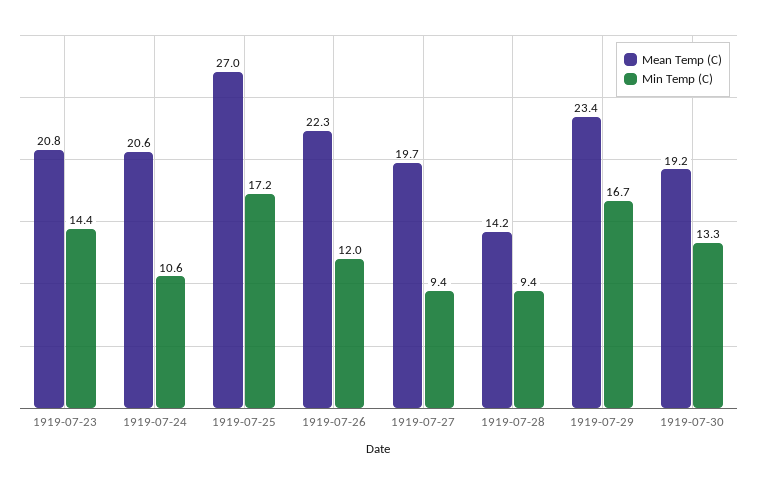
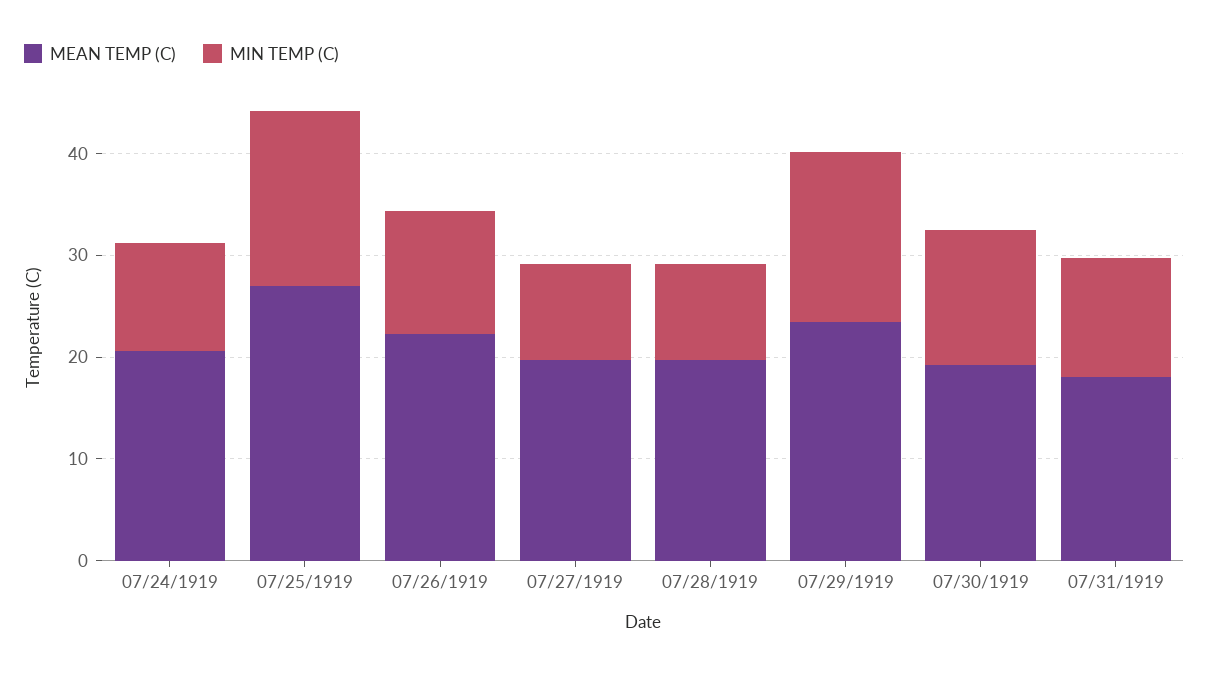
Mean Temp (C), 1919-07-23: 20.8 -> none
Min Temp (C), 1919-07-23: 14.4 -> none
Mean Temp (C), 1919-07-28: 14.2 -> 20
Mean Temp (C), 07/31/1919: none -> 18
Min Temp (C), 07/31/1919: none -> 12

